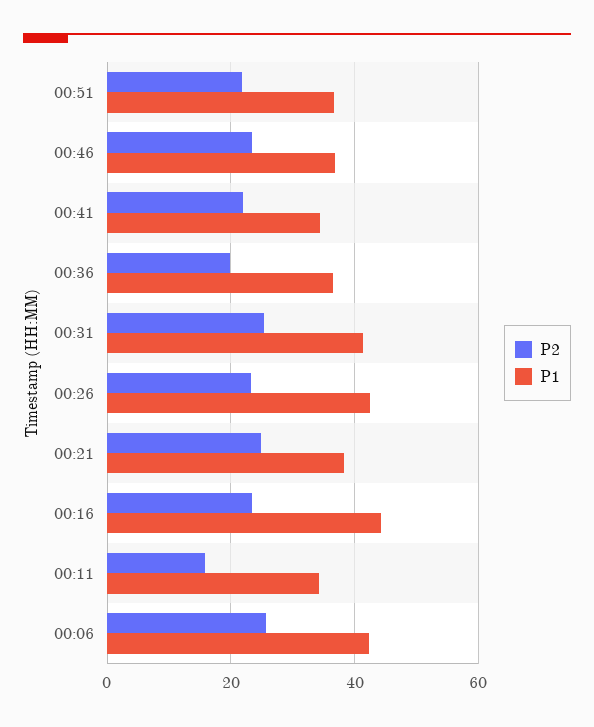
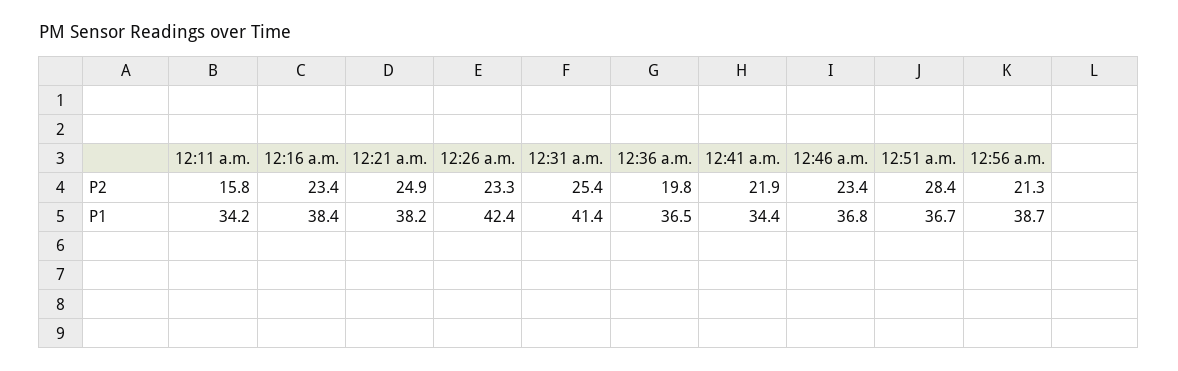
P2, 00:51: 22 -> 28.4
P1, 00:16: 44 -> 38.4
P2, 00:06: 26 -> none
P1, 00:06: 42 -> none
P2, 12:56 a.m.: none -> 21.3
P1, 12:56 a.m.: none -> 38.7

